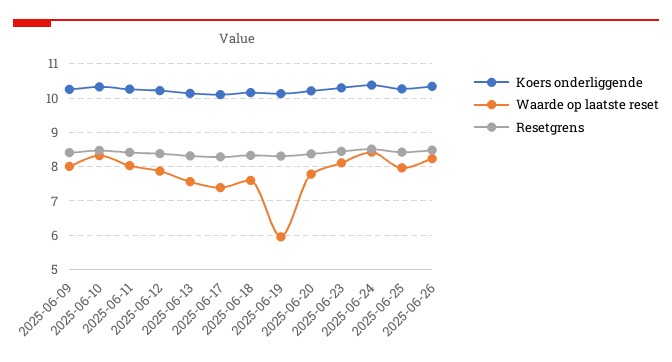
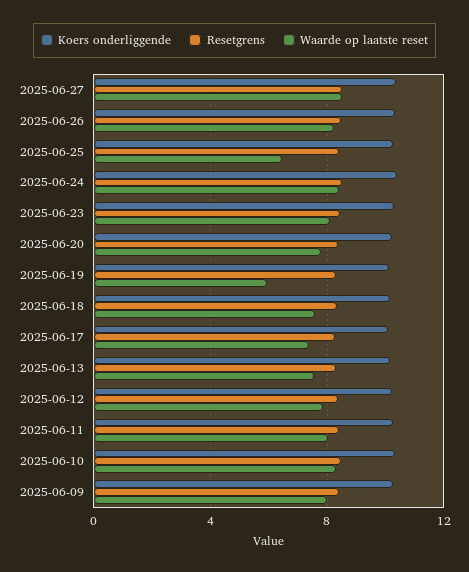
Waarde op laatste reset, 2025-06-25: 8 -> 6.5
Koers onderliggende, 2025-06-27: none -> 10.5
Resetgrens, 2025-06-27: none -> 8.5
Waarde op laatste reset, 2025-06-27: none -> 8.5

